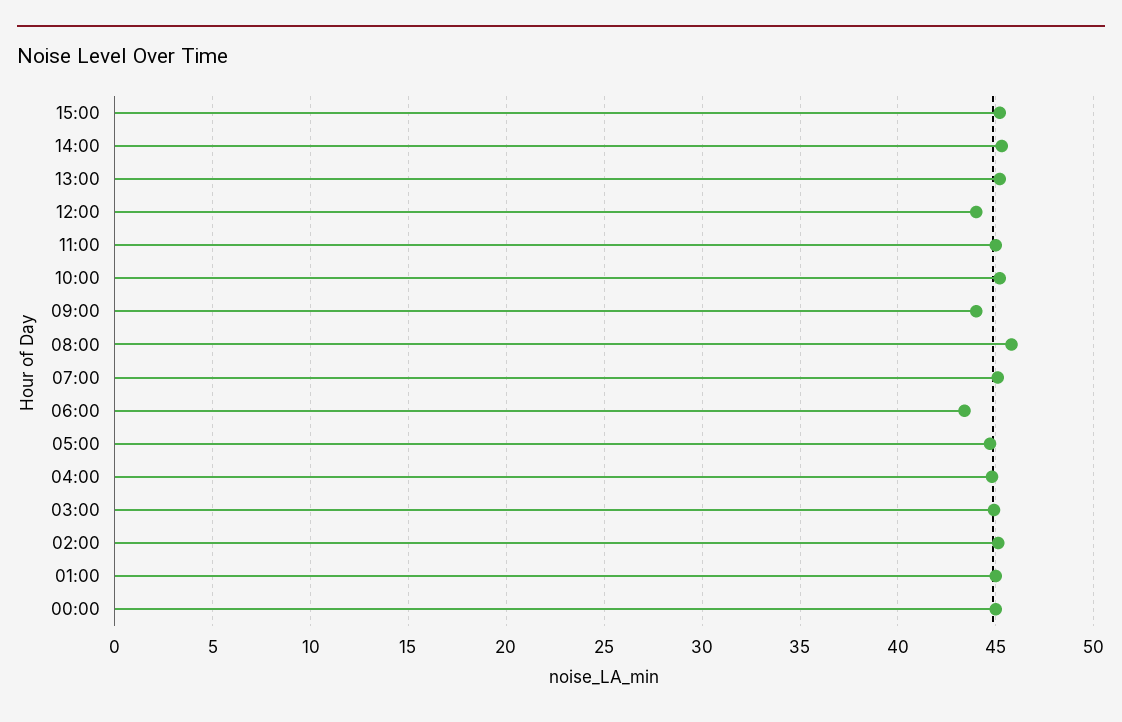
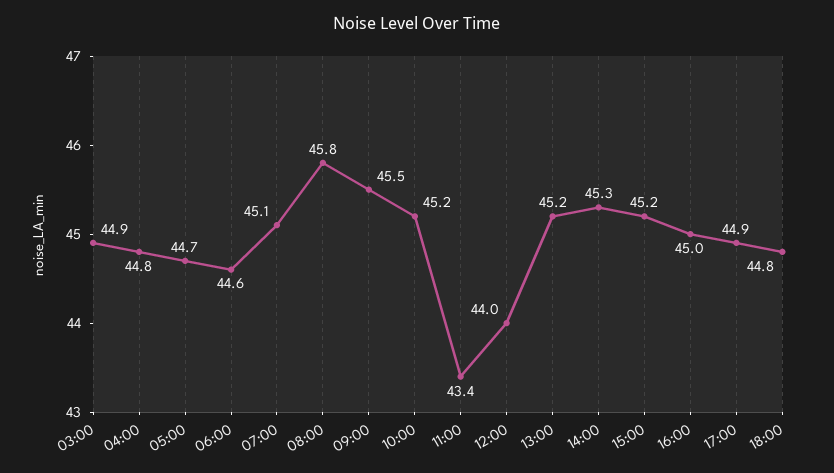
11:00: 45 -> 43.4
09:00: 44 -> 45.5
06:00: 43.5 -> 44.6
02:00: 45 -> none
01:00: 45 -> none
00:00: 45 -> none
16:00: none -> 45
17:00: none -> 44.9
18:00: none -> 44.8

